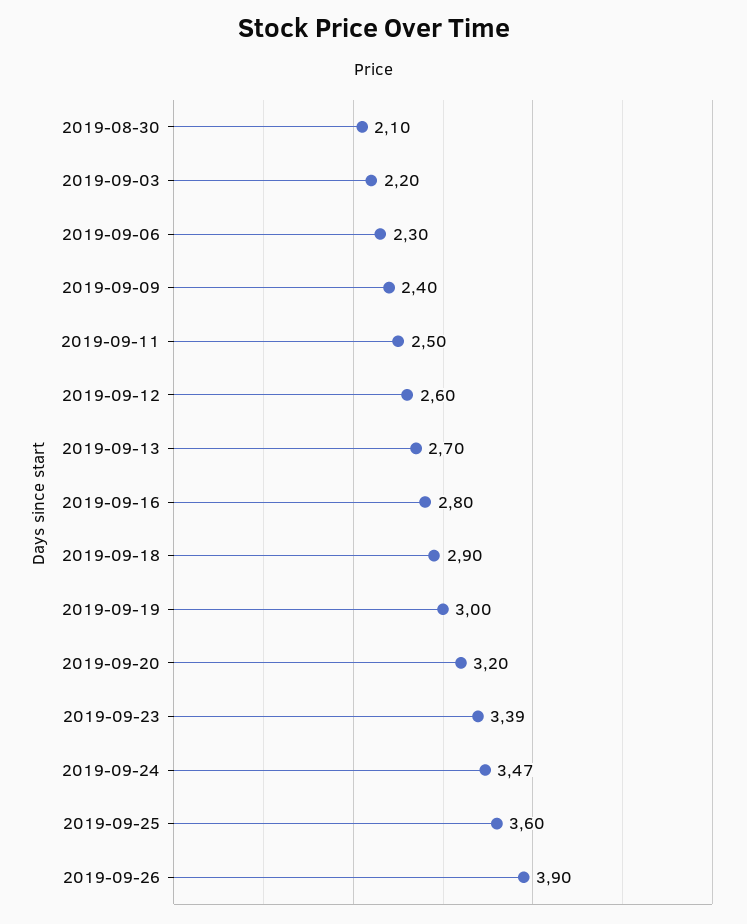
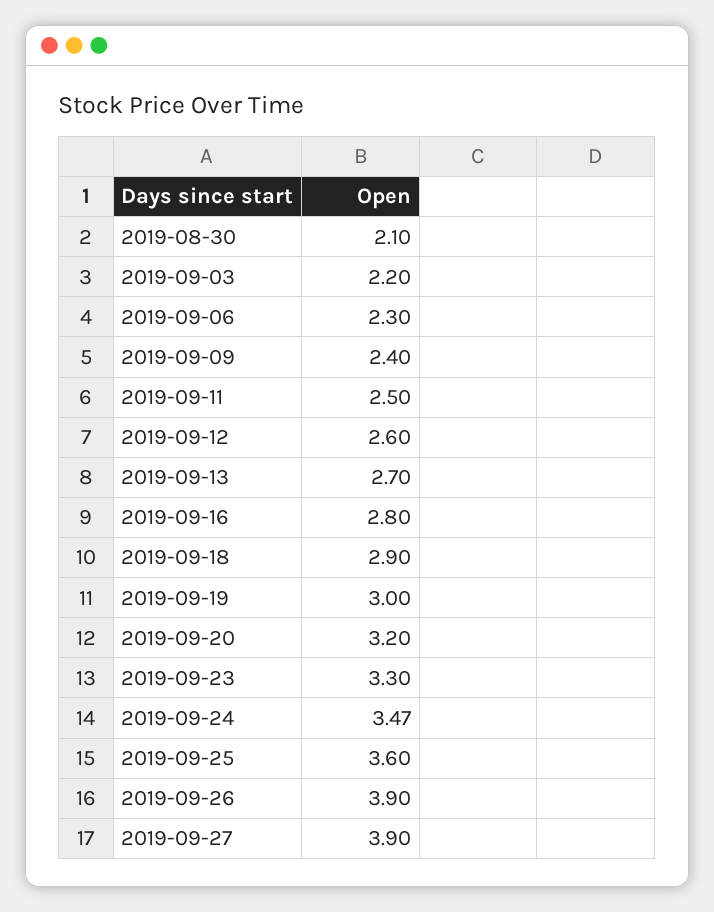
2019-09-23: 3.39 -> 3.3
2019-09-27: none -> 3.9

